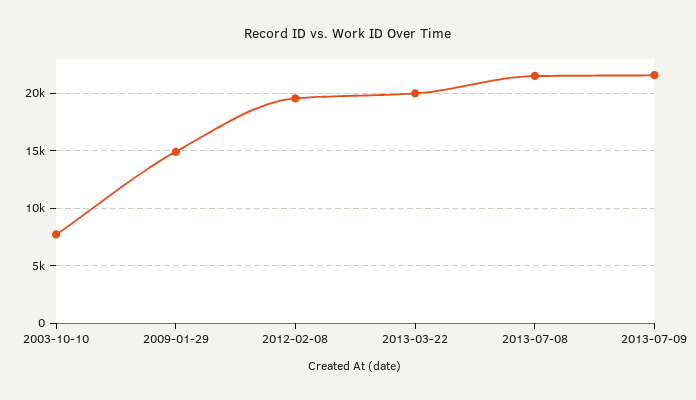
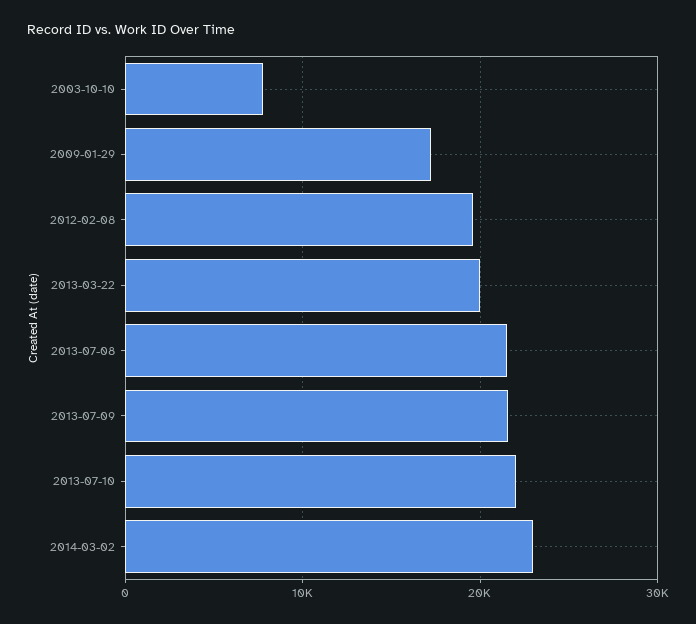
2009-01-29: 15000 -> 17000
2013-07-10: none -> 22000
2014-03-02: none -> 23000

